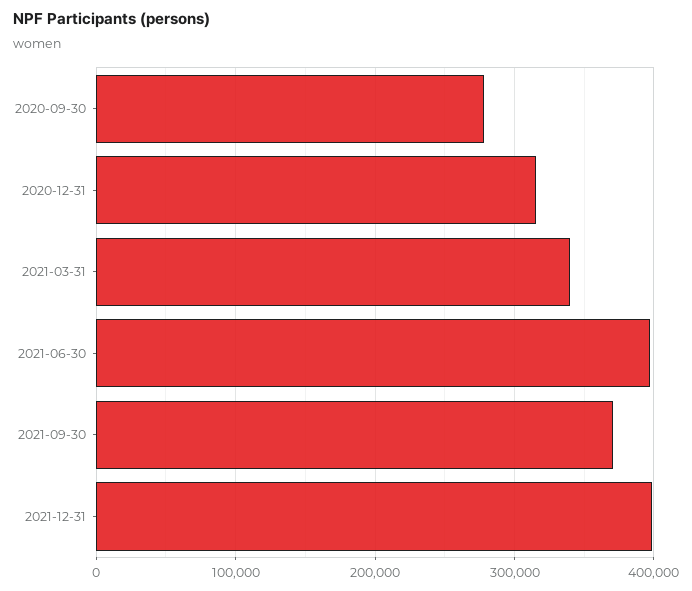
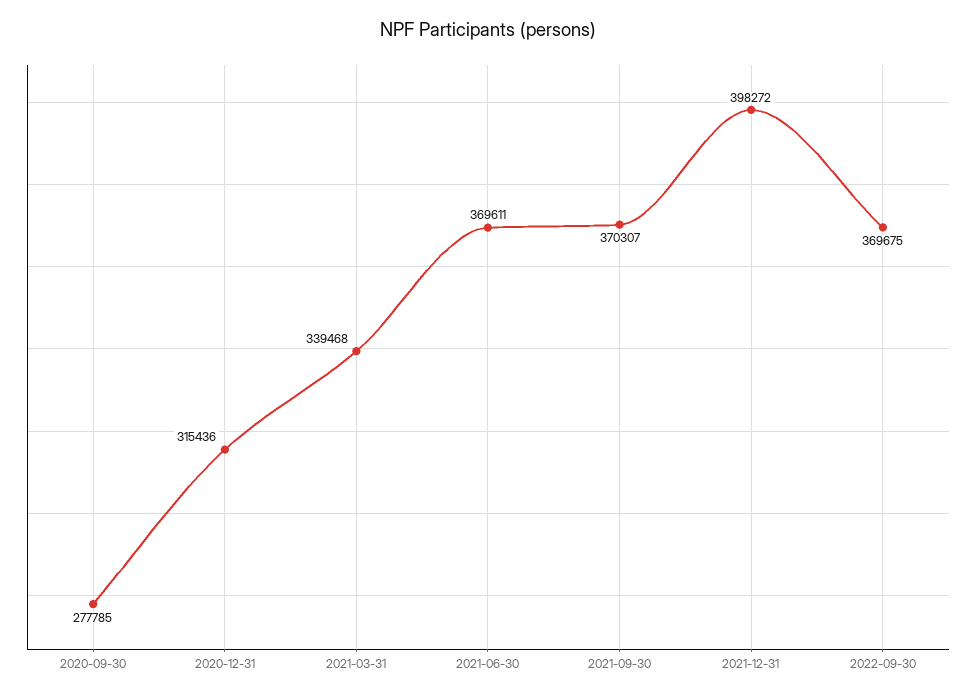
2021-06-30: 400000 -> 369611
2022-09-30: none -> 369675

